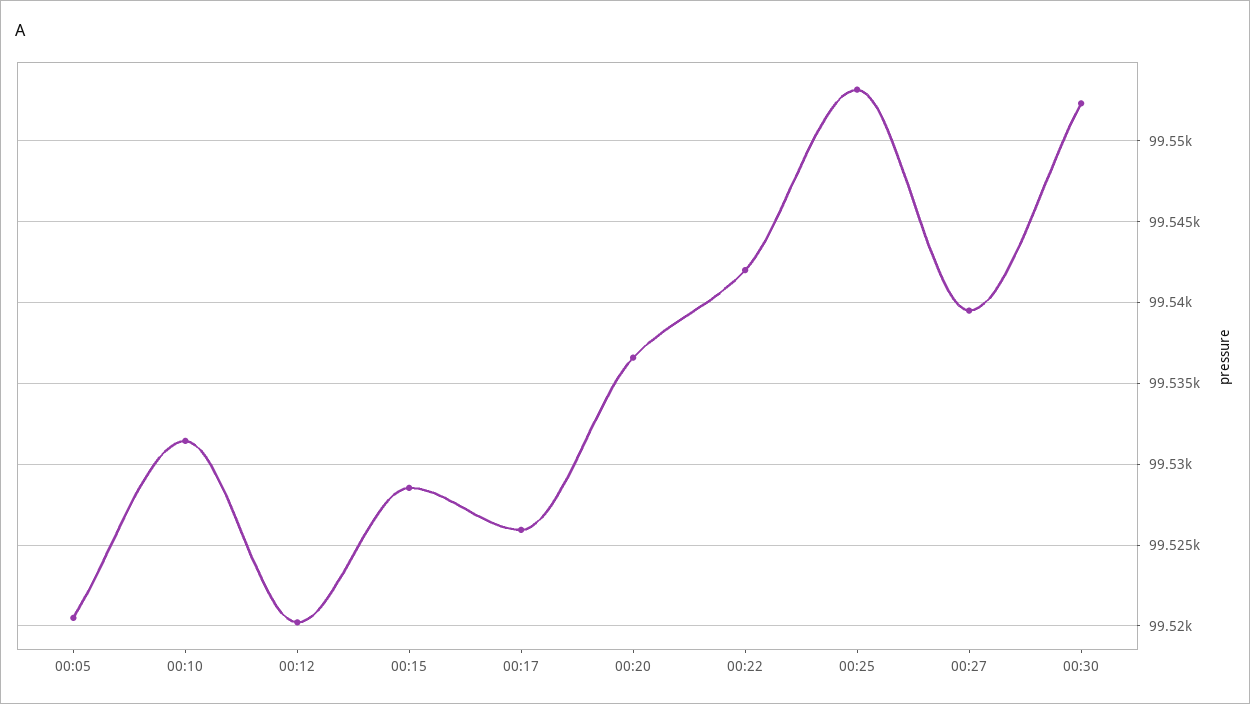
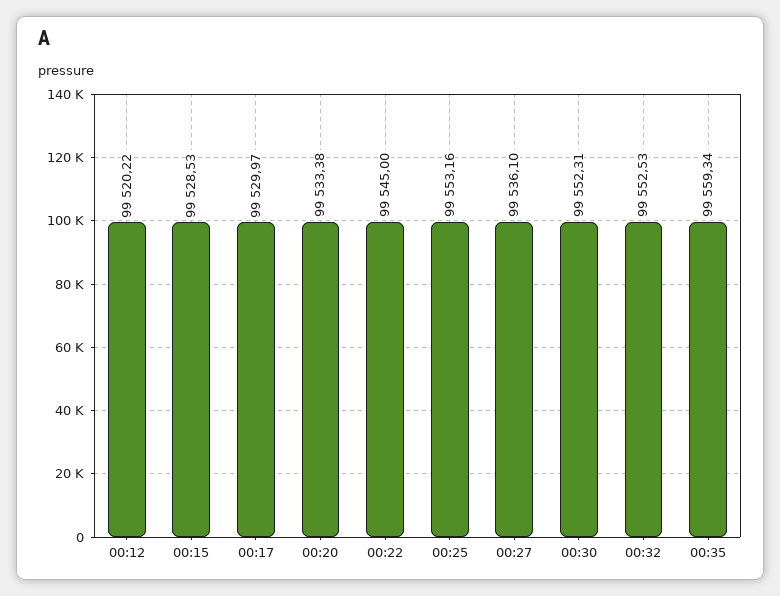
00:05: 99520.5 -> none
00:10: 99531.5 -> none
00:17: 99526 -> 99529.97
00:20: 99536.5 -> 99533.38
00:22: 99542 -> 99545
00:27: 99539.5 -> 99536.1
00:32: none -> 99552.53
00:35: none -> 99559.34

